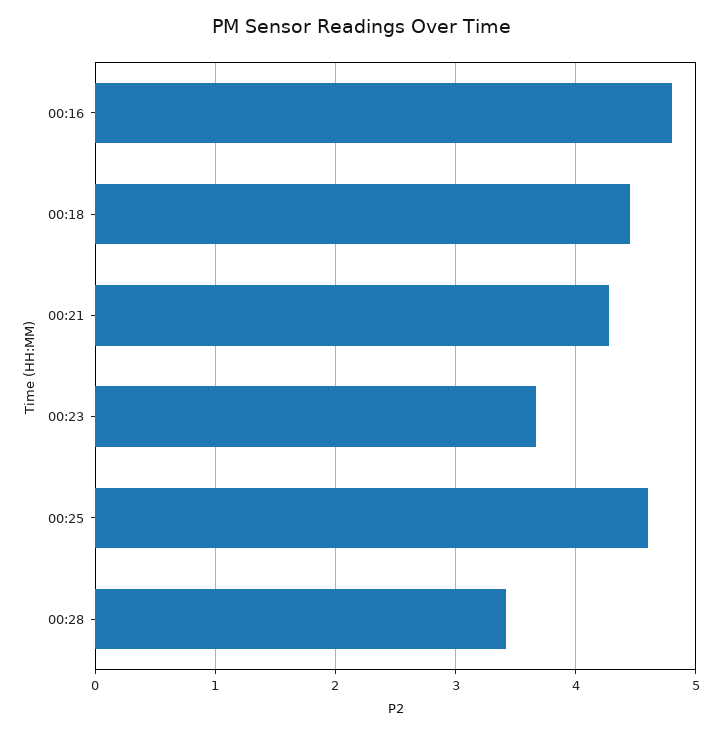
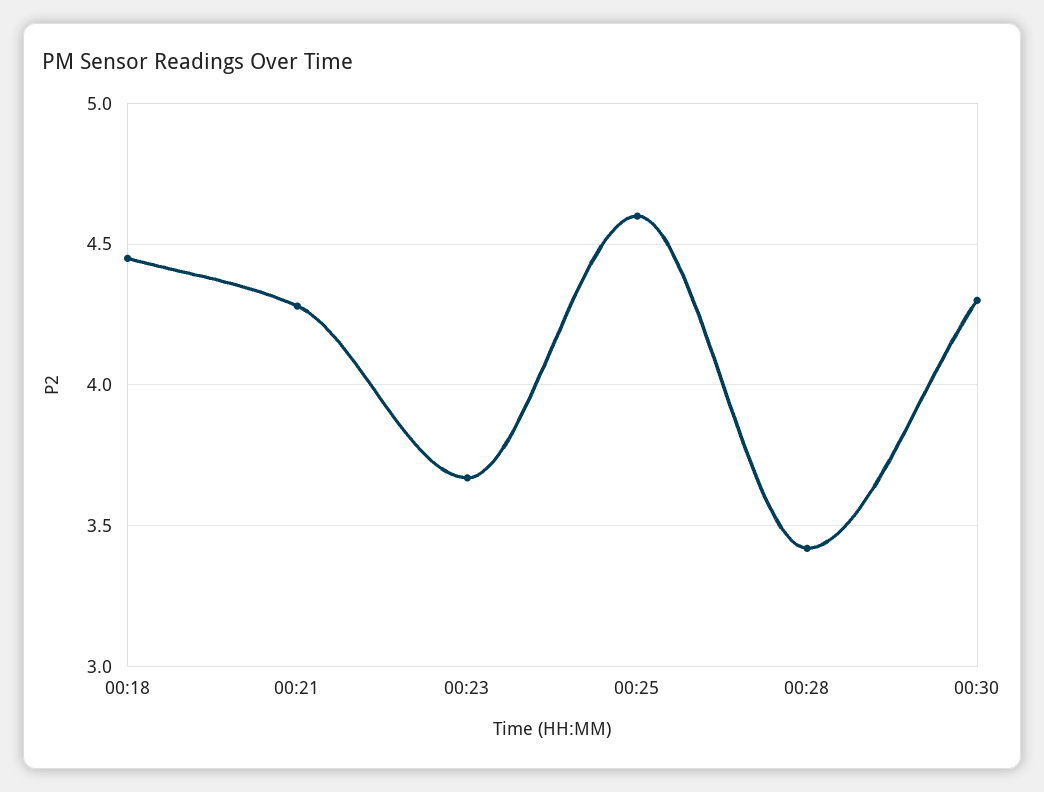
00:16: 4.8 -> none
00:30: none -> 4.3

